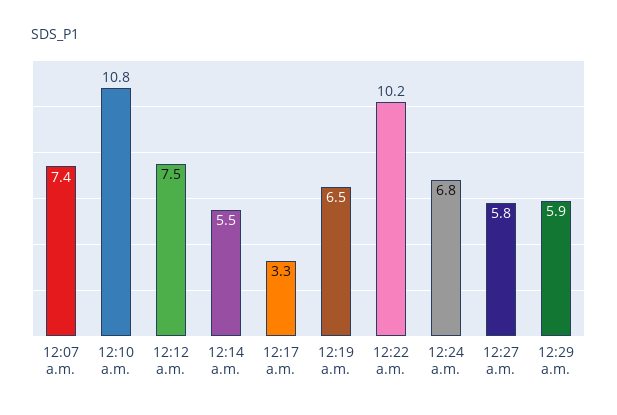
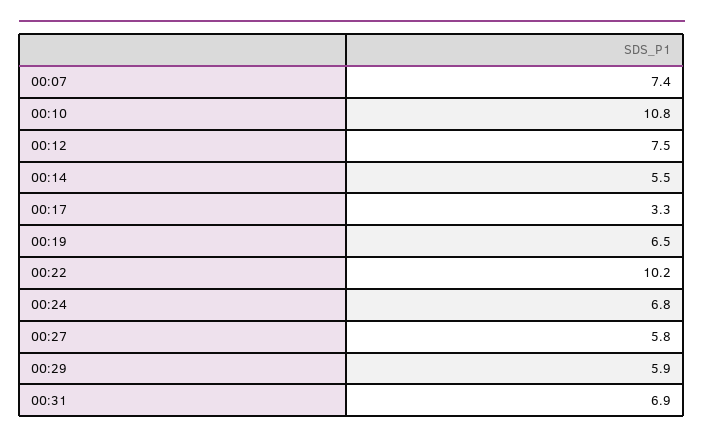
00:31: none -> 6.9

